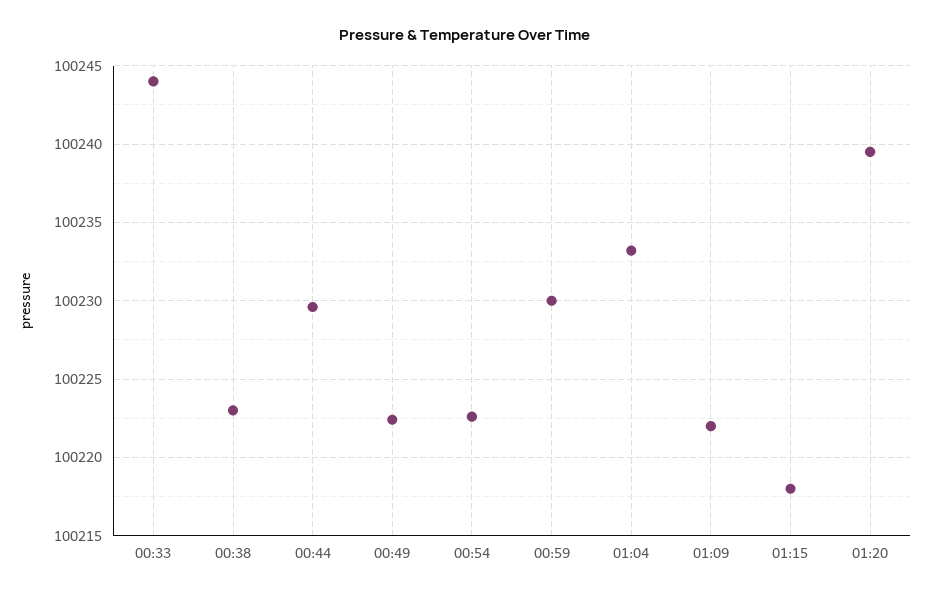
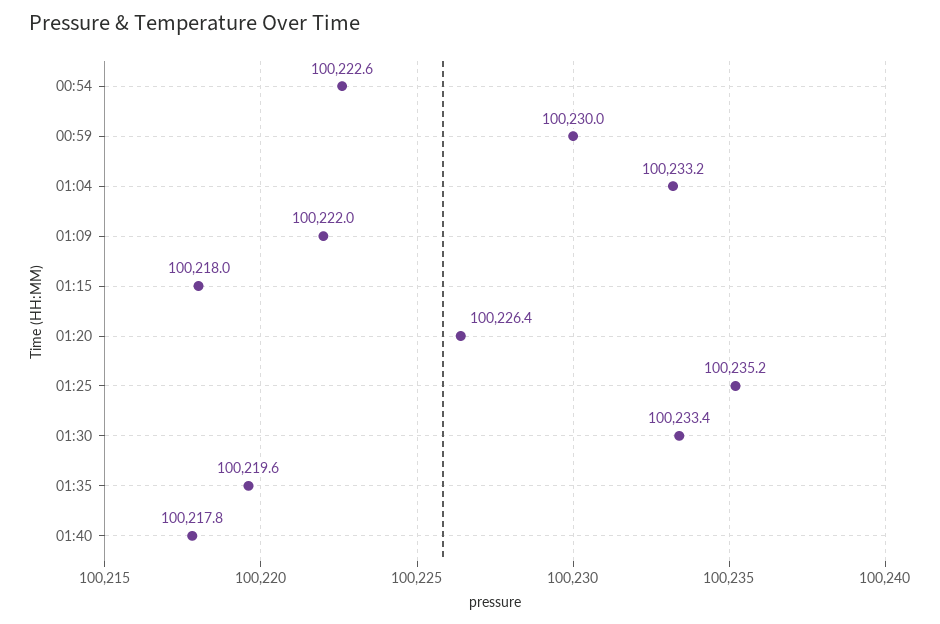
00:33: 100244 -> none
00:38: 100223 -> none
00:44: 100229.5 -> none
00:49: 100222.5 -> none
01:20: 100239.5 -> 100226.4
01:25: none -> 100235.2
01:30: none -> 100233.4
01:35: none -> 100219.6
01:40: none -> 100217.8

